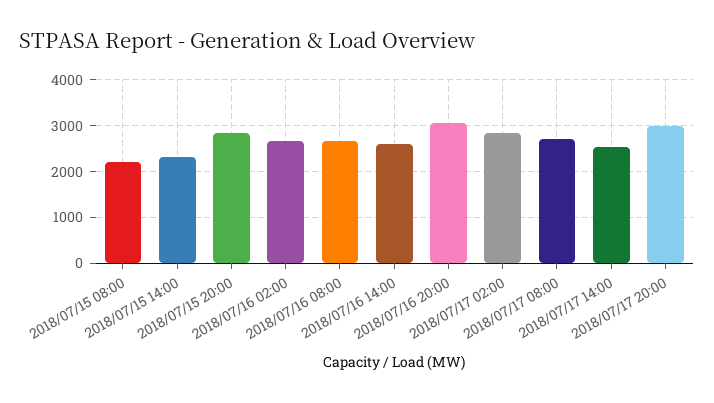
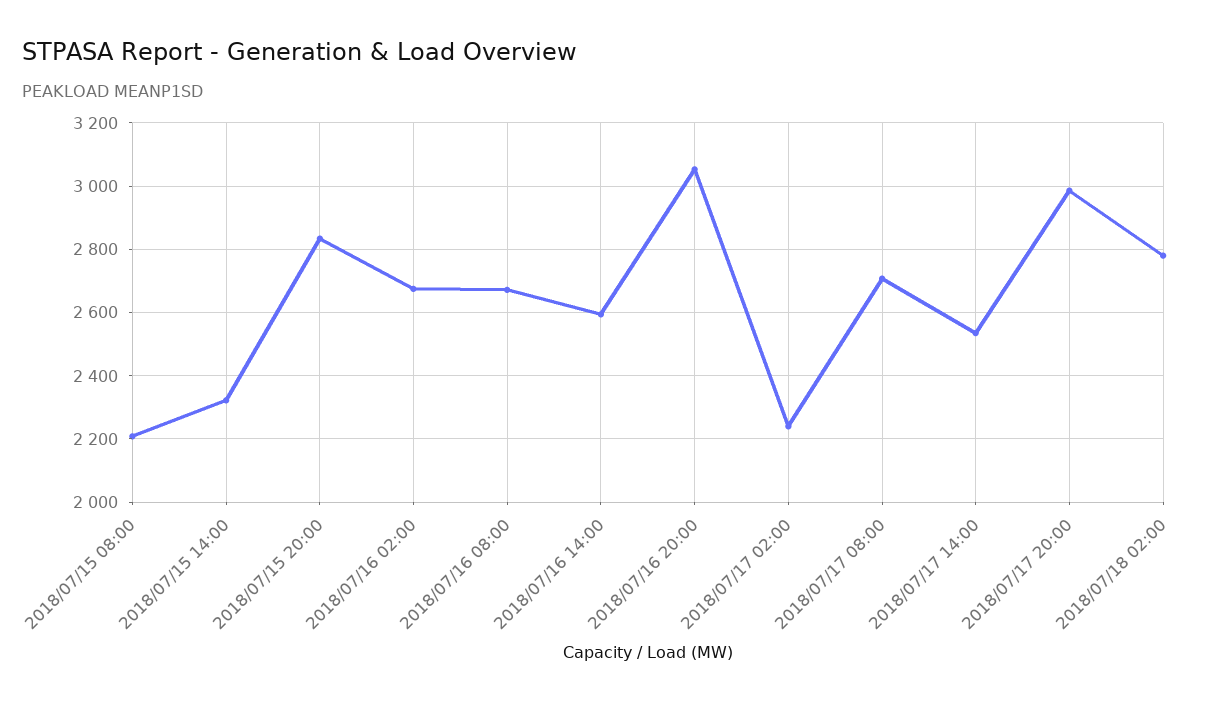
2018/07/17 02:00: 2800 -> 2240
2018/07/18 02:00: none -> 2780

